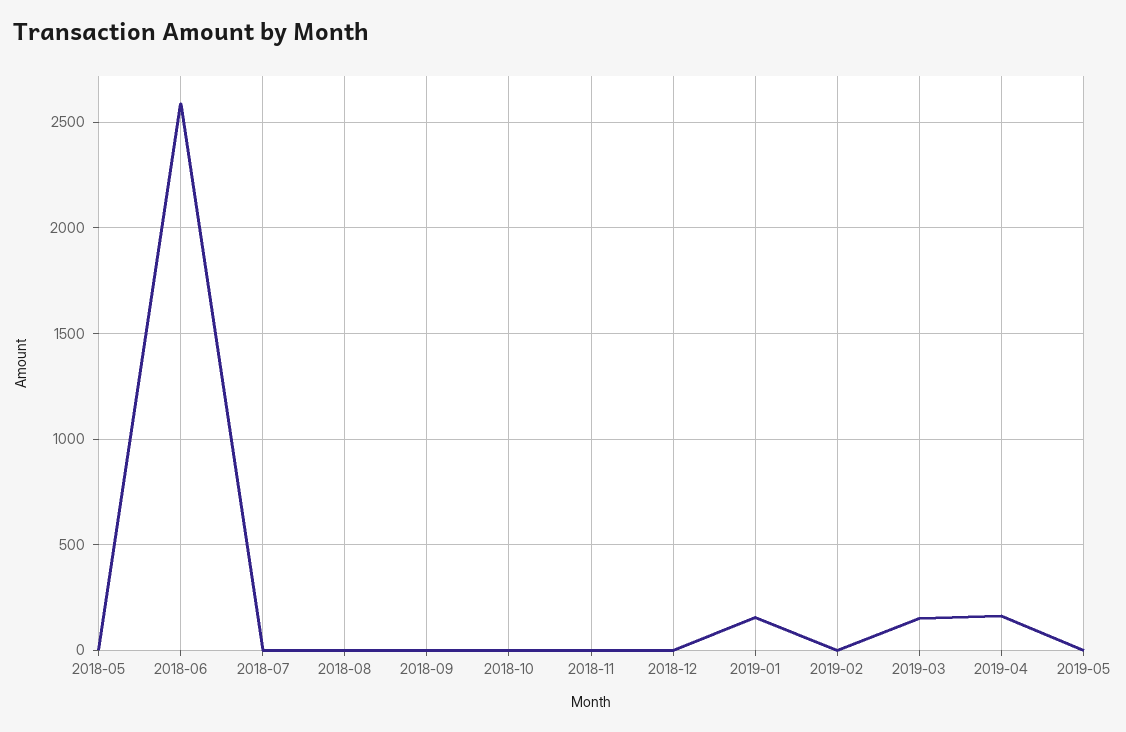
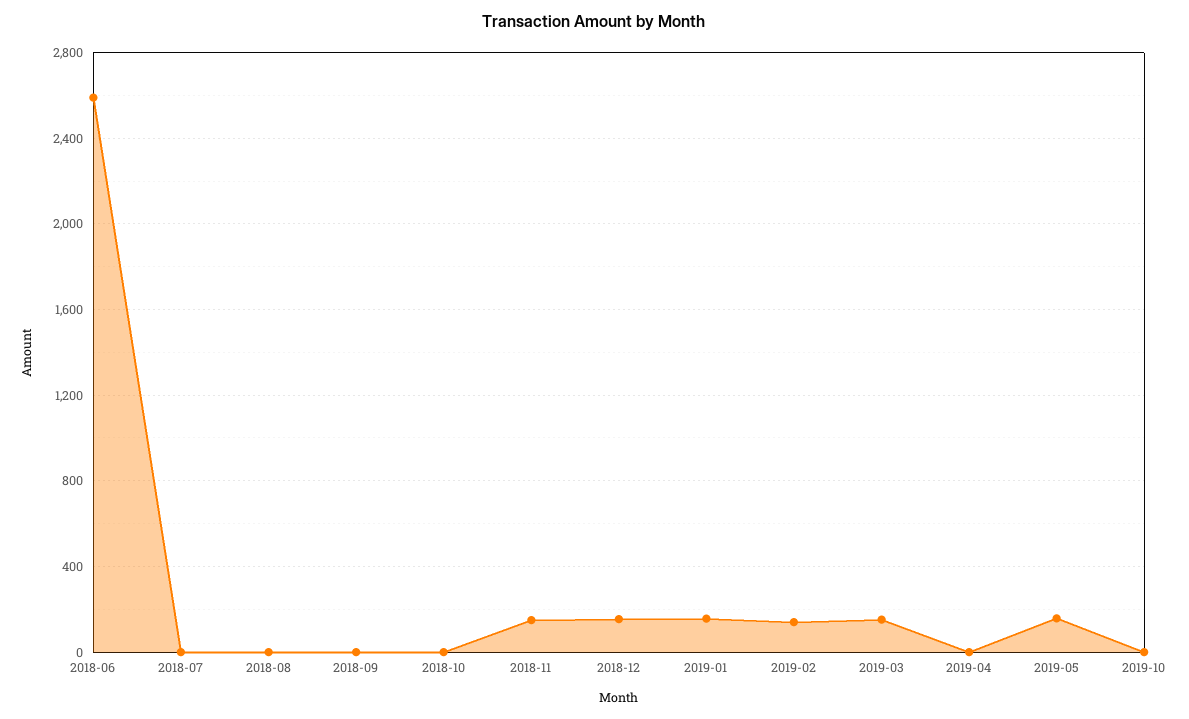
2018-05: 0 -> none
2018-11: 0 -> 150
2018-12: 0 -> 150
2019-02: 0 -> 150
2019-04: 150 -> 0
2019-05: 0 -> 150
2019-10: none -> 0

